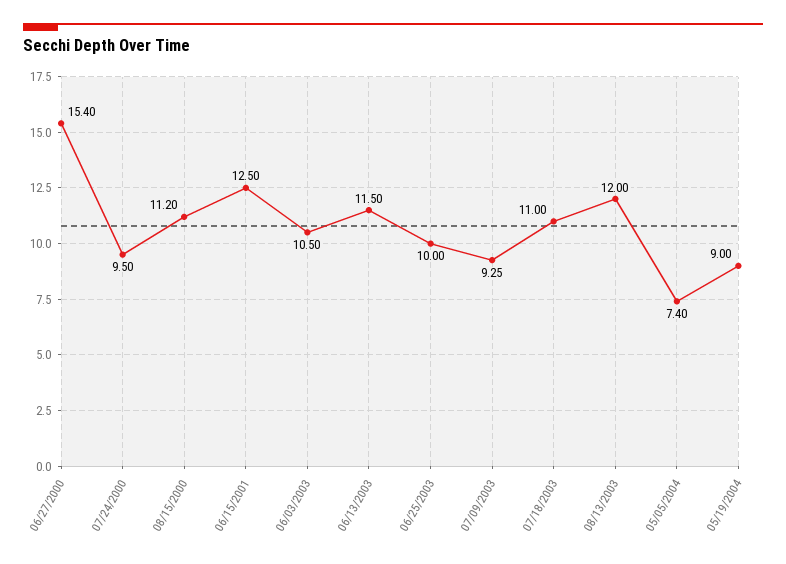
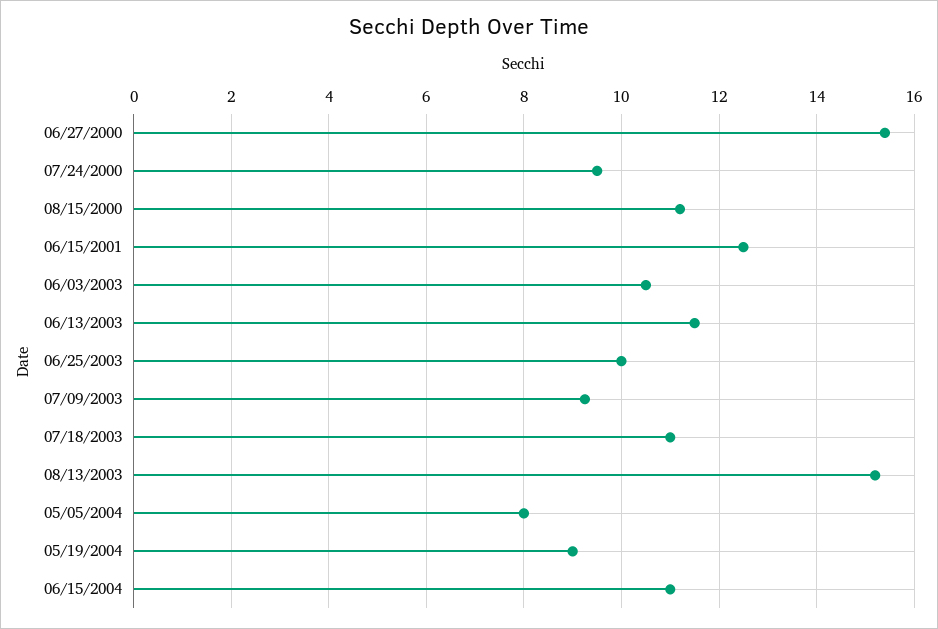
08/13/2003: 12 -> 15.2
05/05/2004: 7.4 -> 8
06/15/2004: none -> 11

